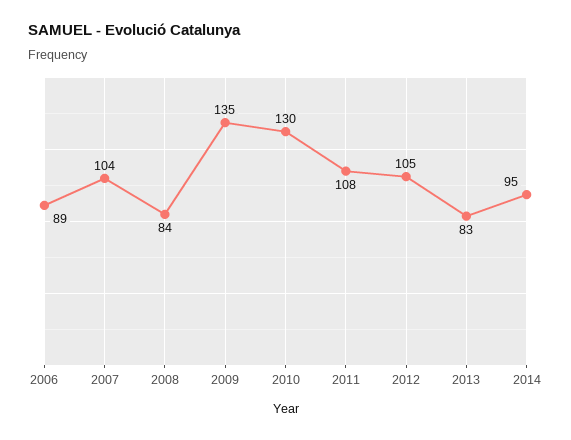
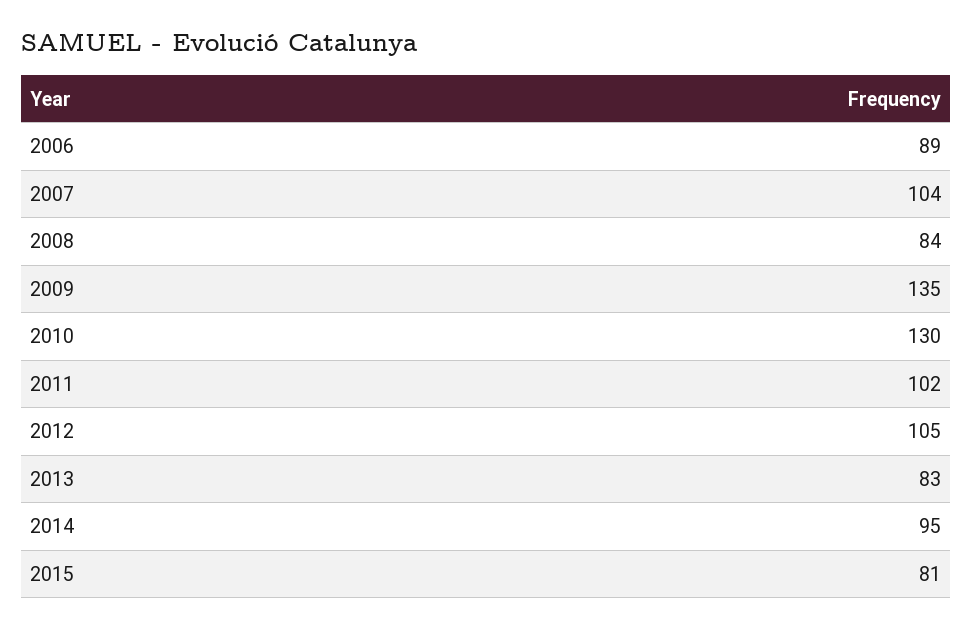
2011: 108 -> 102
2015: none -> 81

